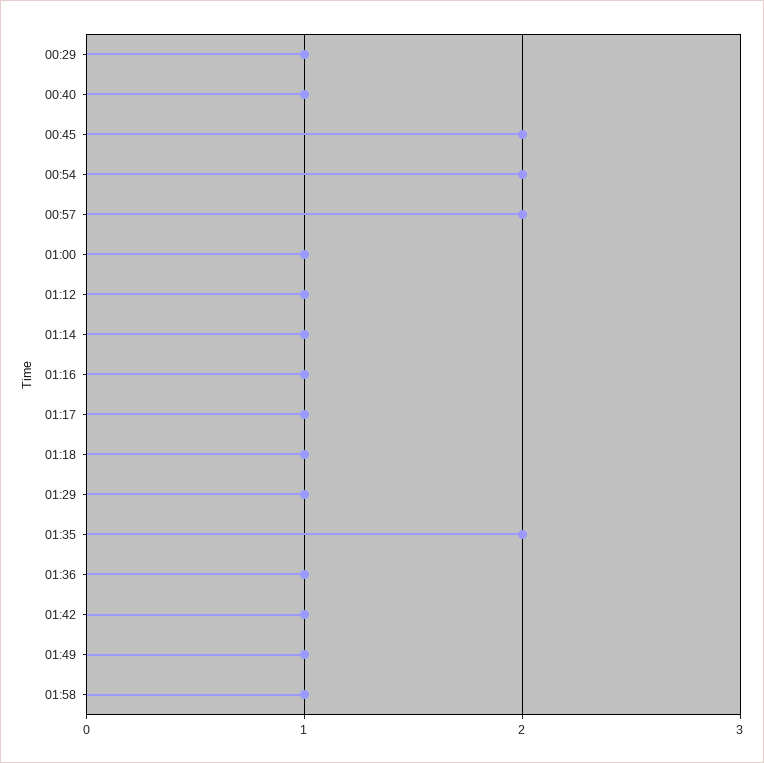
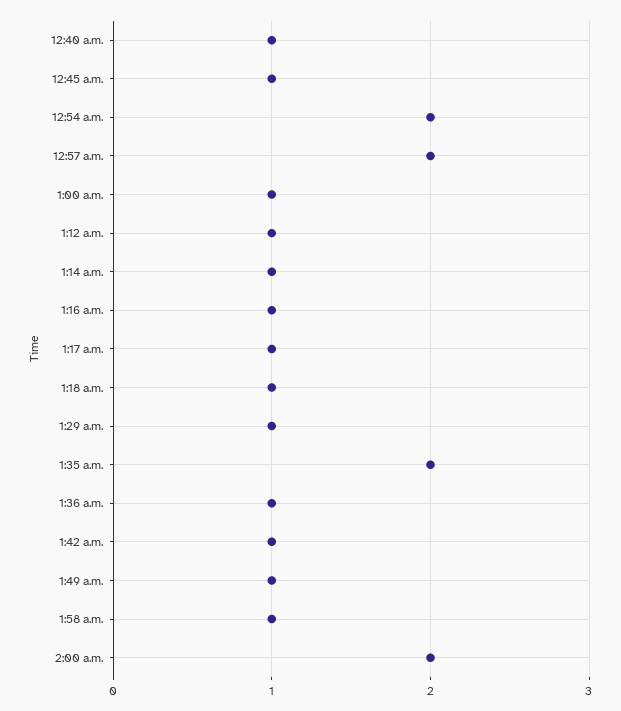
00:29: 1 -> none
00:45: 2 -> 1
2:00 a.m.: none -> 2

